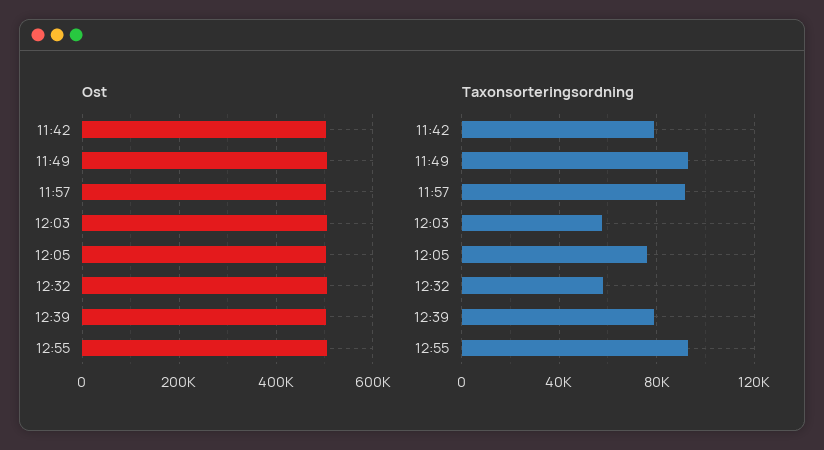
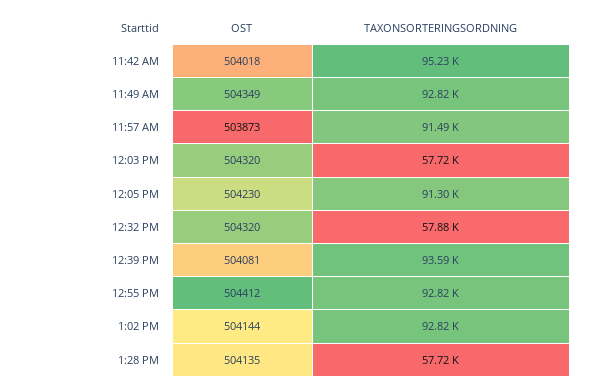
Taxonsorteringsordning, 11:42: 80000 -> 95230
Taxonsorteringsordning, 12:05: 75000 -> 91300
Taxonsorteringsordning, 12:39: 80000 -> 93590
Ost, 1:02 PM: none -> 504144
Taxonsorteringsordning, 1:02 PM: none -> 92820
Ost, 1:28 PM: none -> 504135
Taxonsorteringsordning, 1:28 PM: none -> 57720

